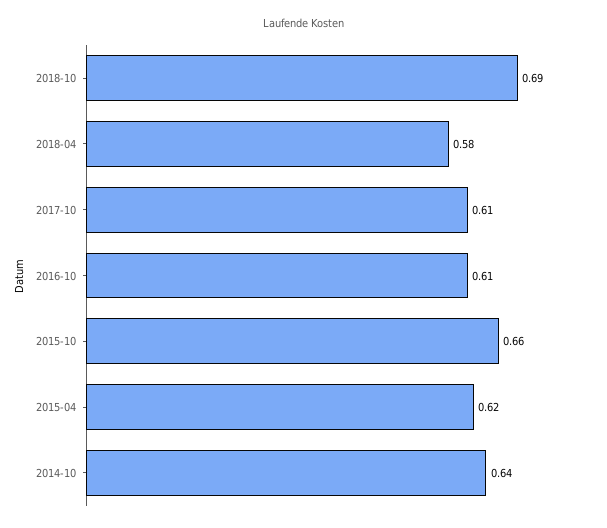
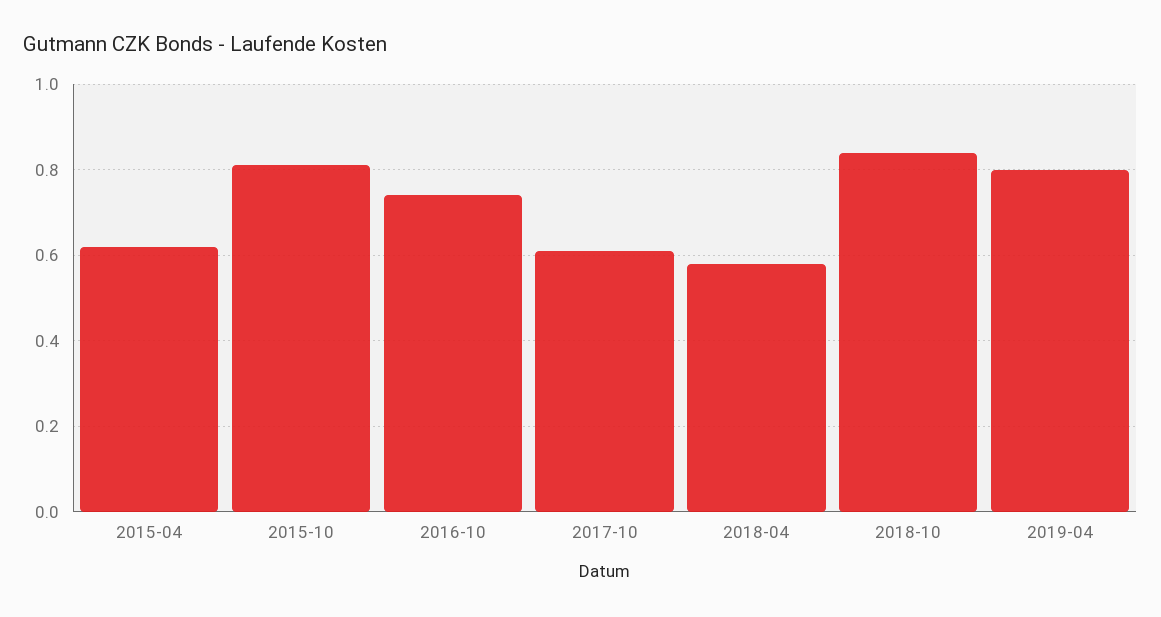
2018-10: 0.69 -> 0.85
2016-10: 0.61 -> 0.75
2015-10: 0.66 -> 0.8
2014-10: 0.64 -> none
2019-04: none -> 0.8

